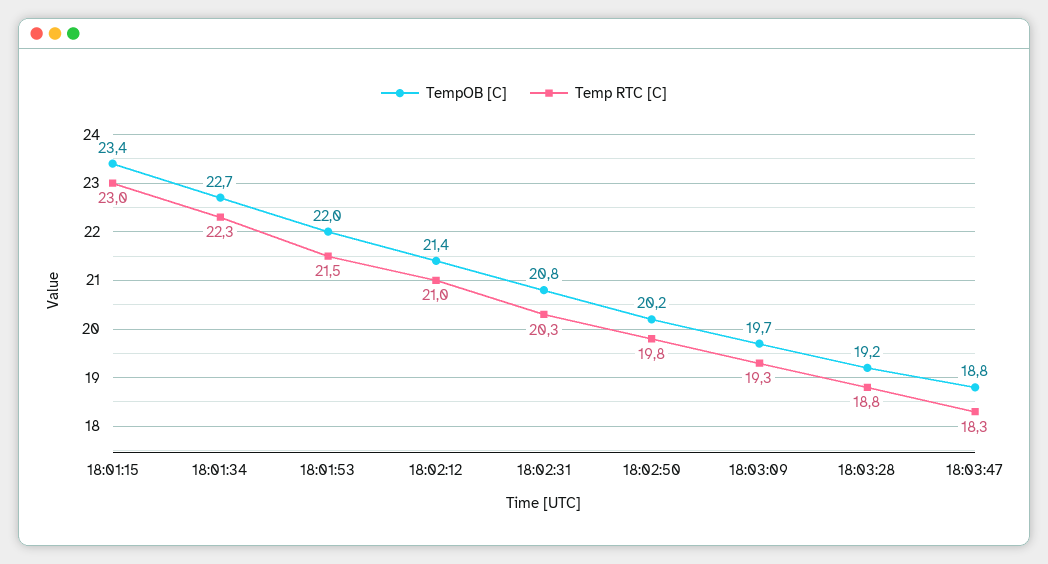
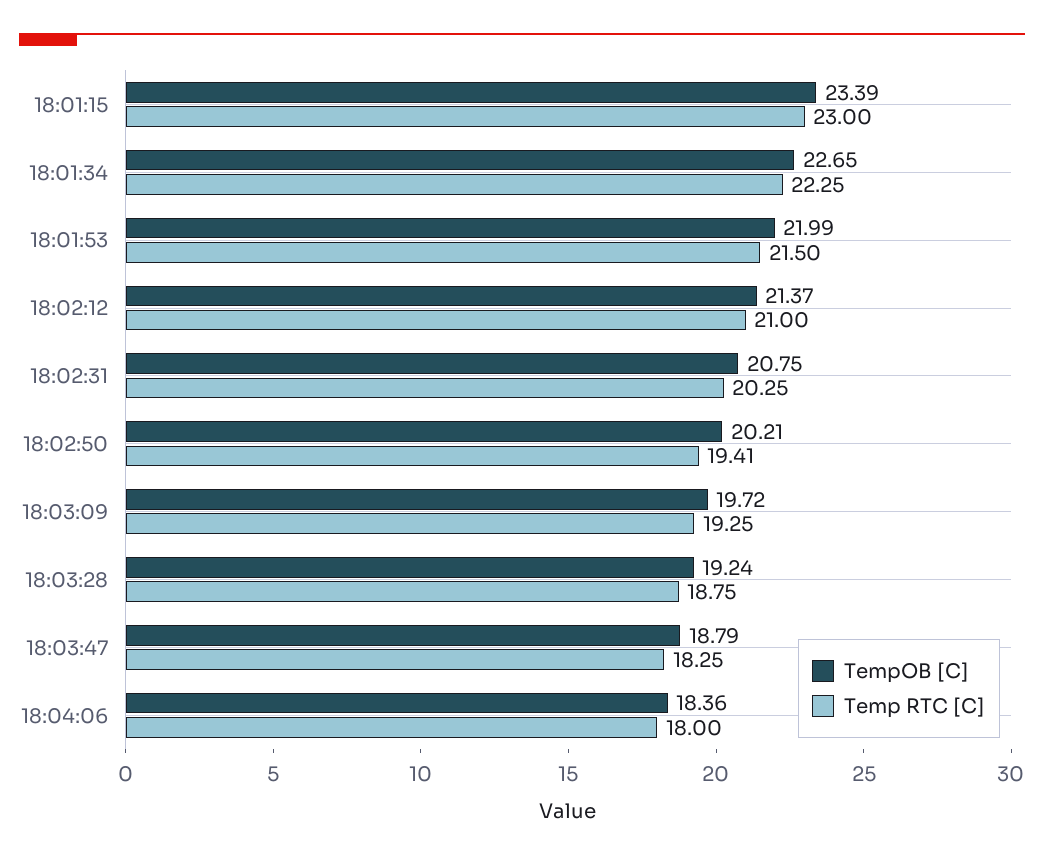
Temp RTC [C], 18:02:50: 19.8 -> 19.41
TempOB [C], 18:04:06: none -> 18.36
Temp RTC [C], 18:04:06: none -> 18

